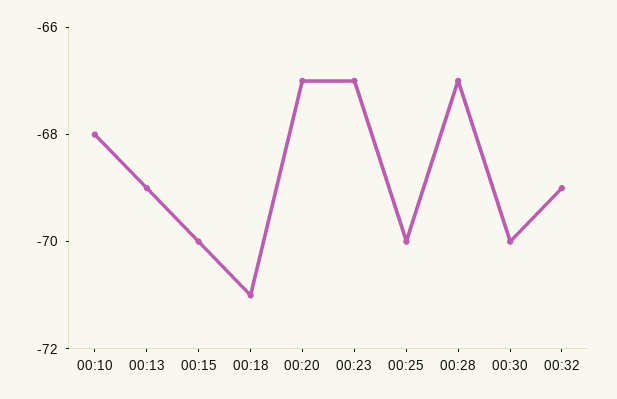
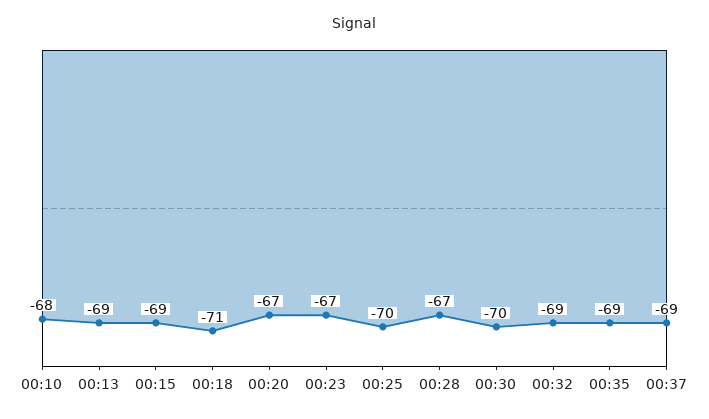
00:15: -70 -> -69
00:35: none -> -69
00:37: none -> -69

